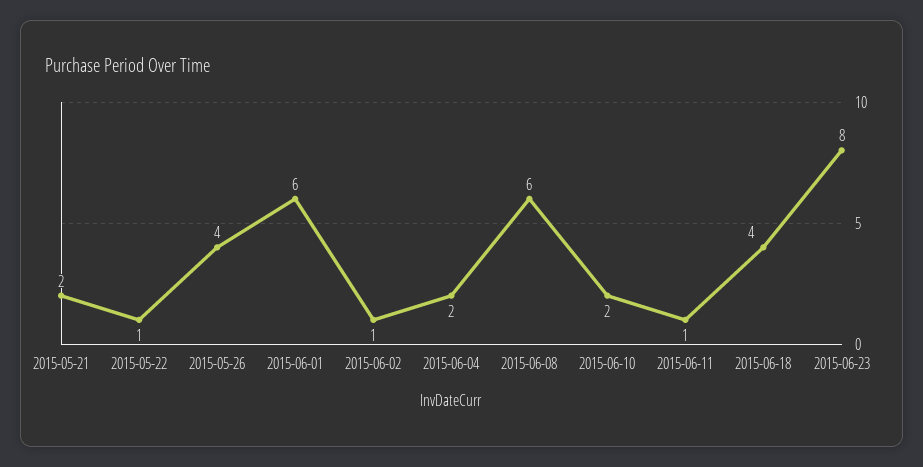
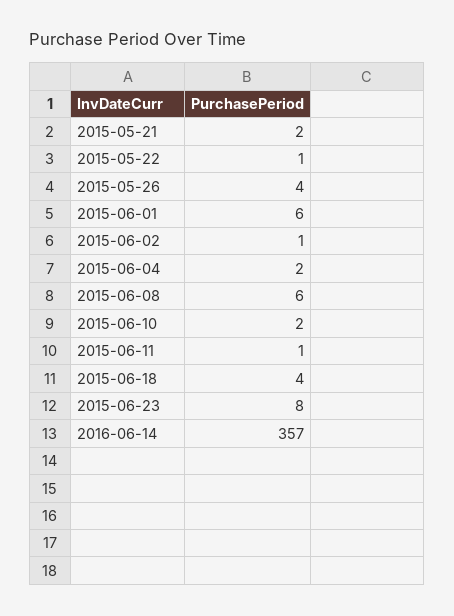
2016-06-14: none -> 357

